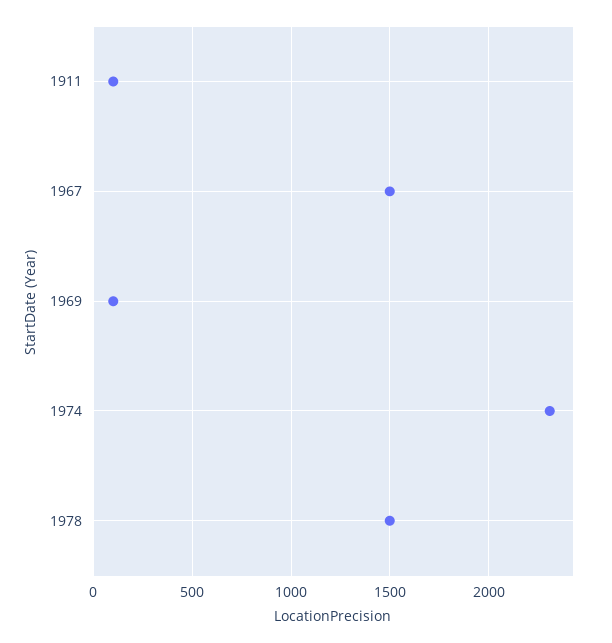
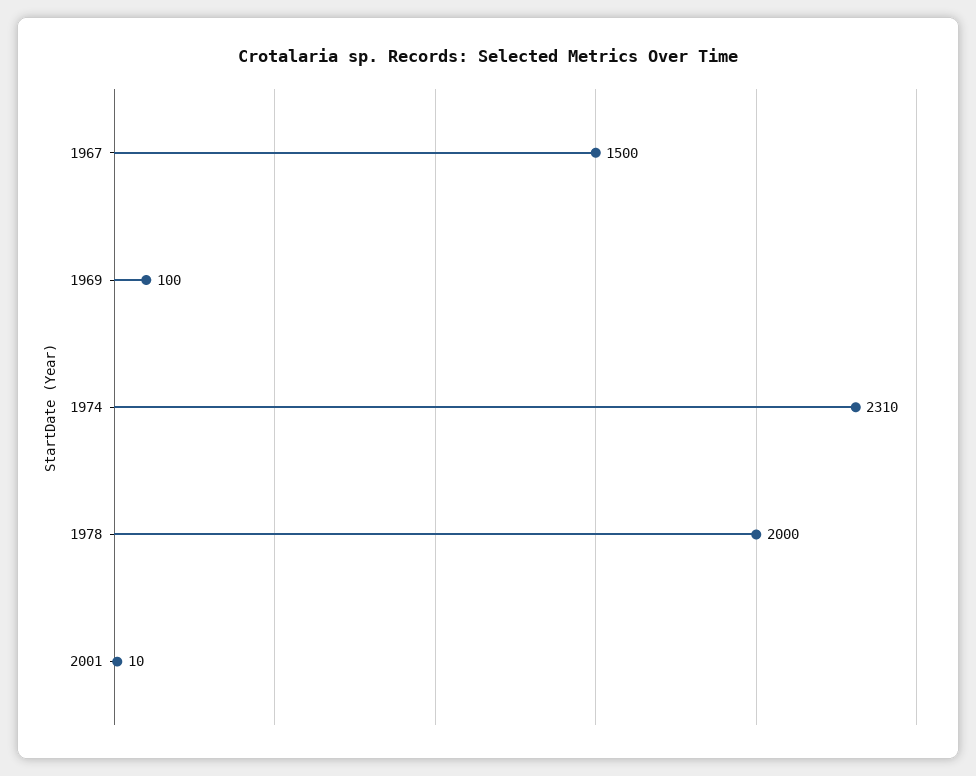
1911: 100 -> none
1978: 1500 -> 2000
2001: none -> 10

